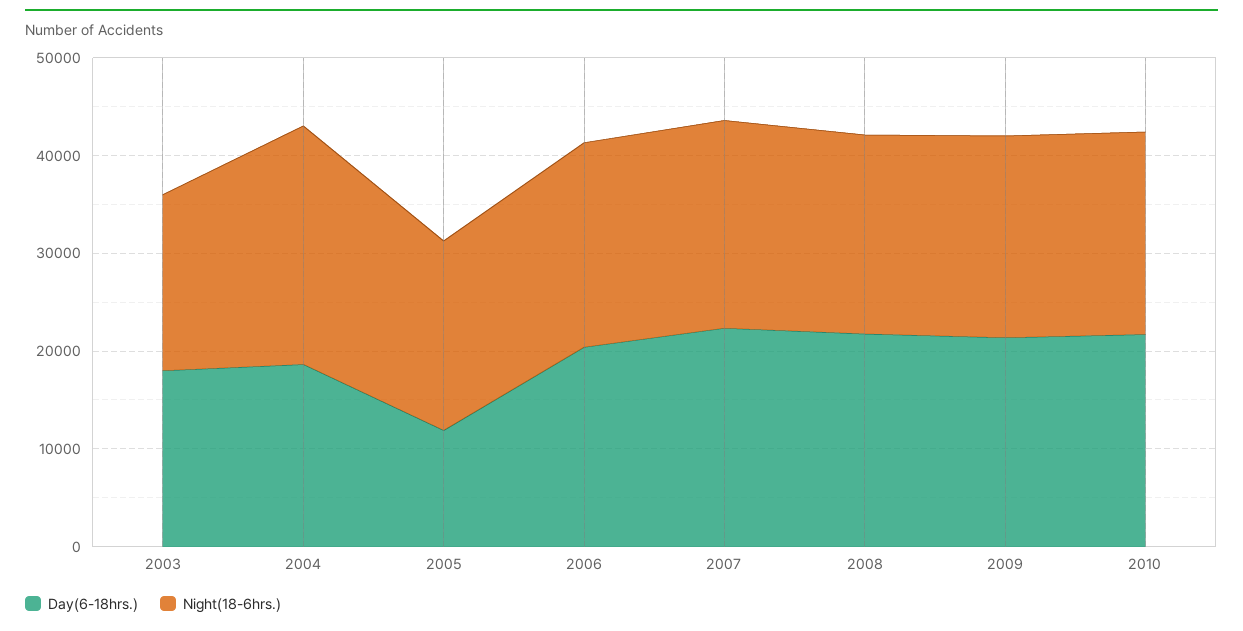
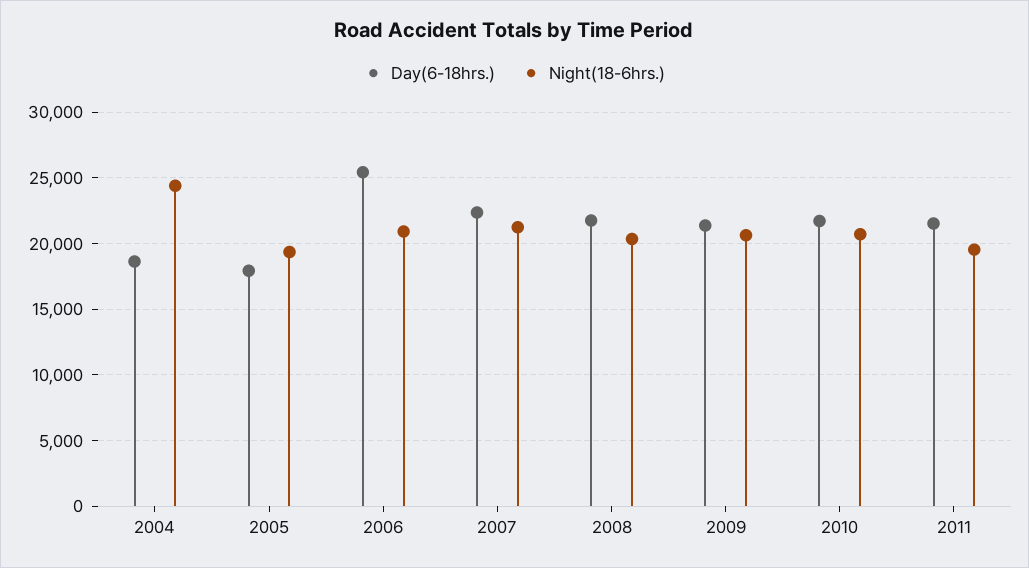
Day(6-18hrs.), 2003: 18000 -> none
Night(18-6hrs.), 2003: 18000 -> none
Day(6-18hrs.), 2005: 12000 -> 18000
Day(6-18hrs.), 2006: 20000 -> 25500
Day(6-18hrs.), 2011: none -> 21500
Night(18-6hrs.), 2011: none -> 19500

